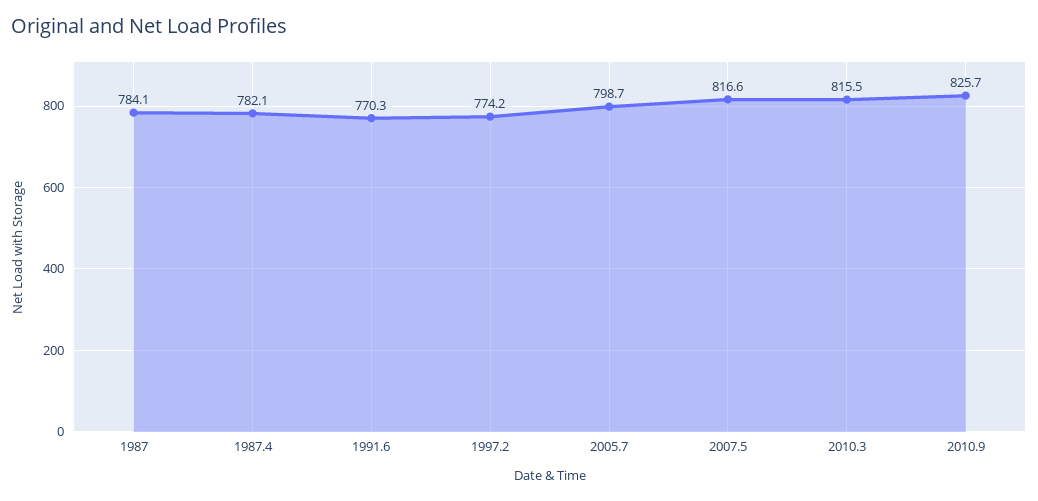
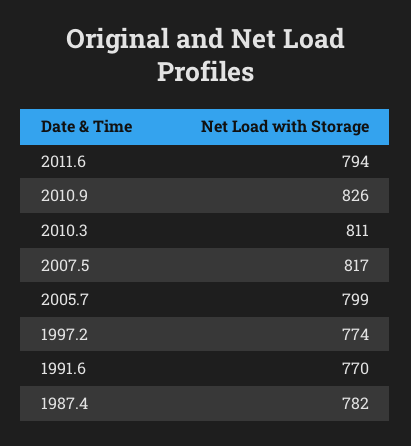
1987: 784.1 -> none
2010.3: 815.5 -> 811
2011.6: none -> 794

